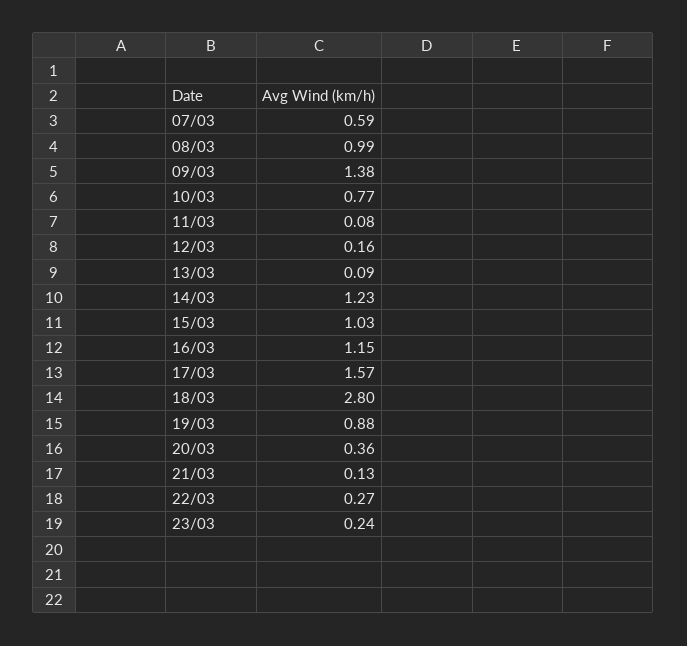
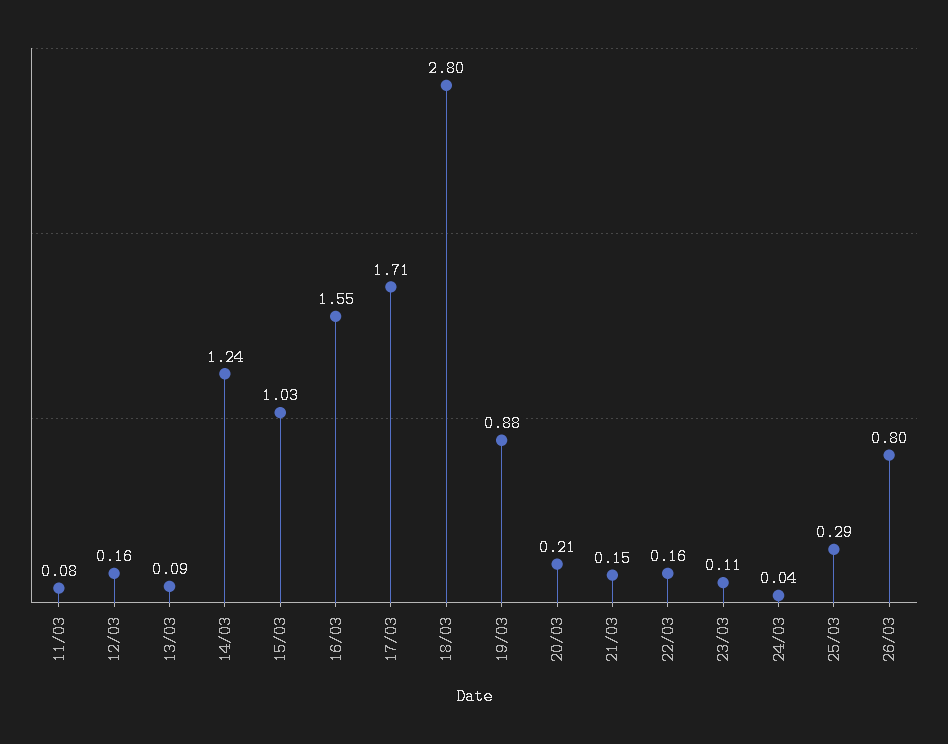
07/03: 0.59 -> none
08/03: 0.99 -> none
09/03: 1.38 -> none
10/03: 0.77 -> none
14/03: 1.23 -> 1.24
16/03: 1.15 -> 1.55
17/03: 1.57 -> 1.71
20/03: 0.36 -> 0.21
21/03: 0.13 -> 0.15
22/03: 0.27 -> 0.16
23/03: 0.24 -> 0.11
24/03: none -> 0.04
25/03: none -> 0.29
26/03: none -> 0.8

